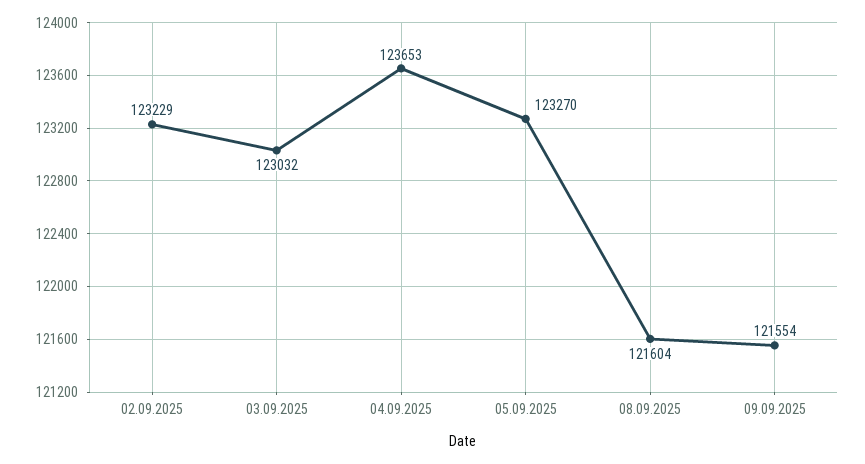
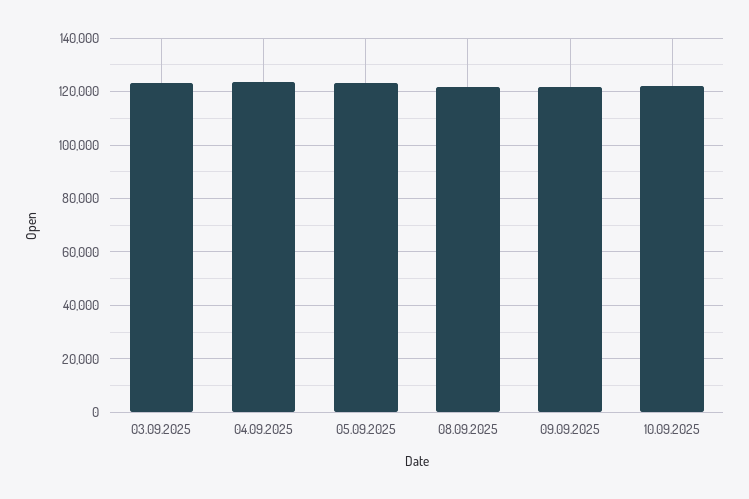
02.09.2025: 123229 -> none
10.09.2025: none -> 122500

